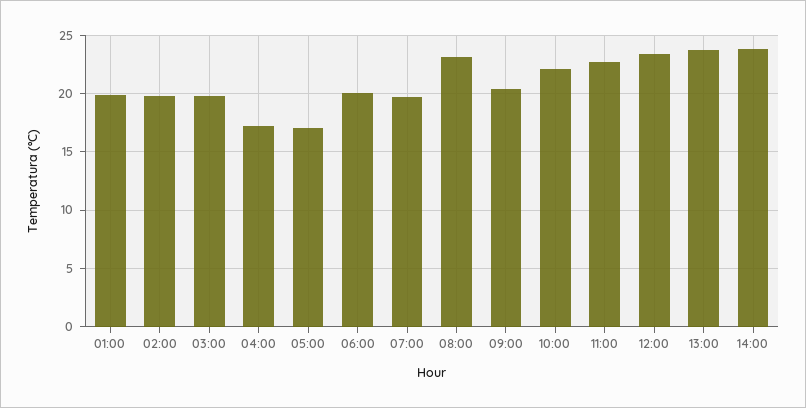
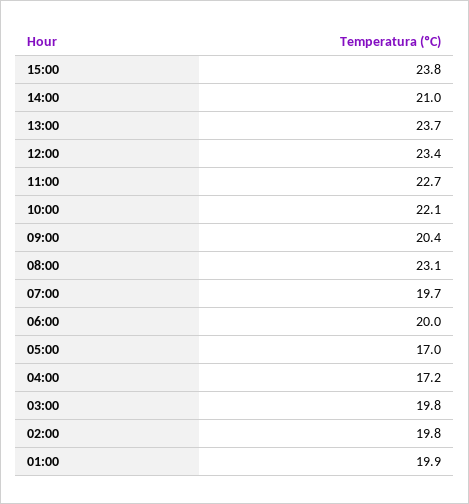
14:00: 24 -> 21
15:00: none -> 23.8

